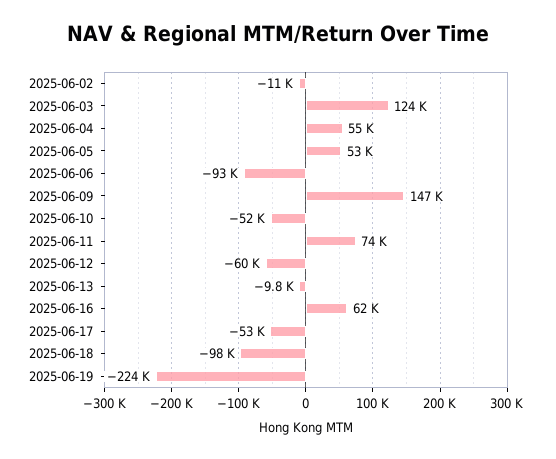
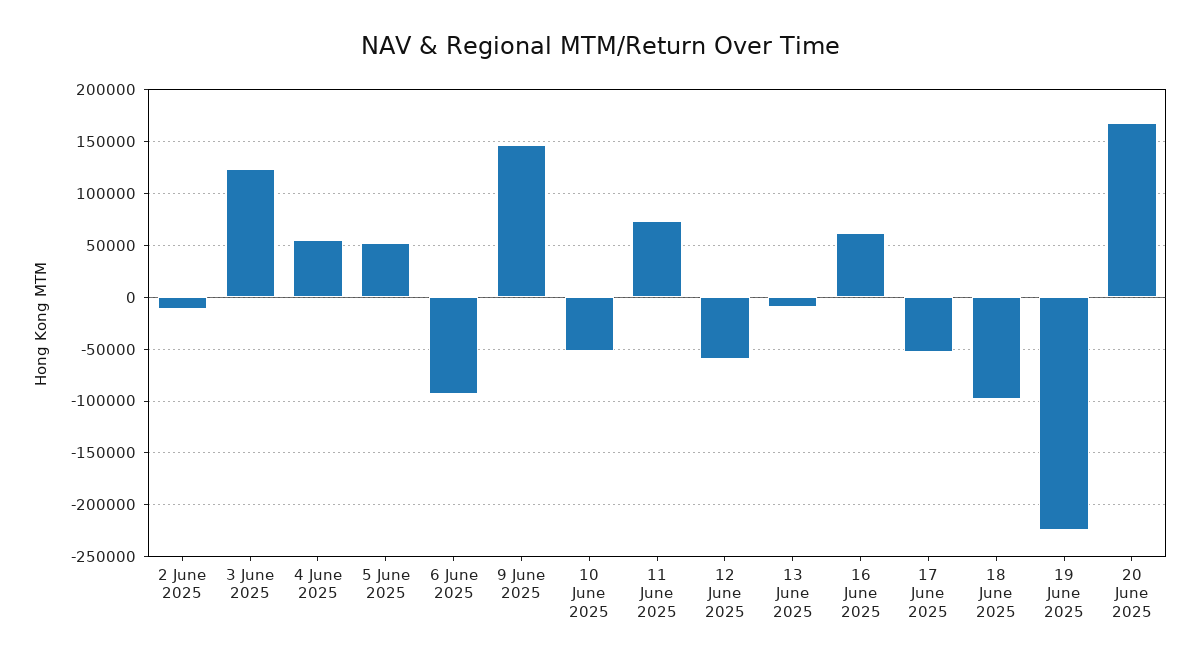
20 June 2025: none -> 170000

